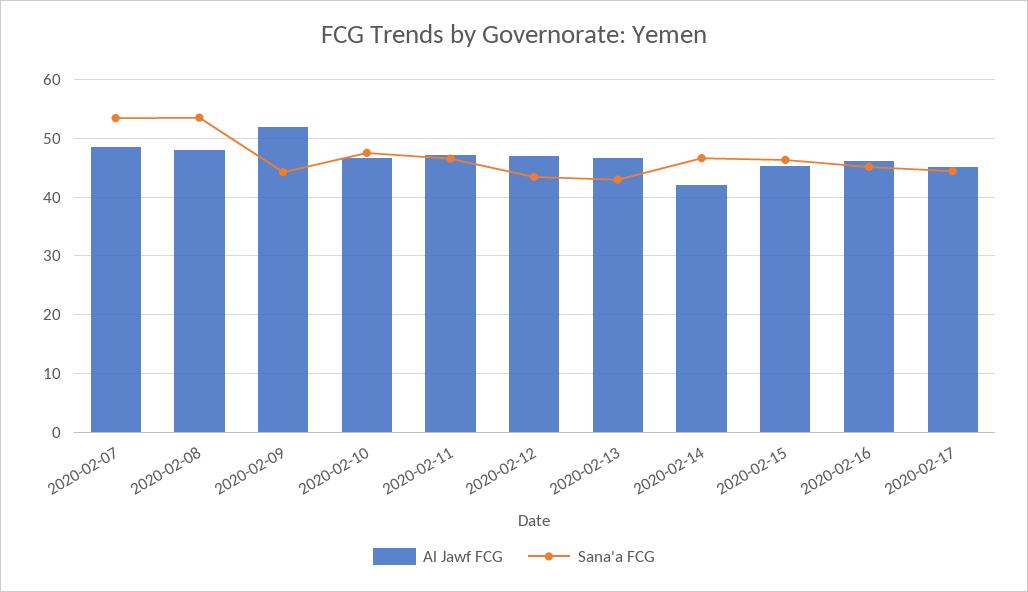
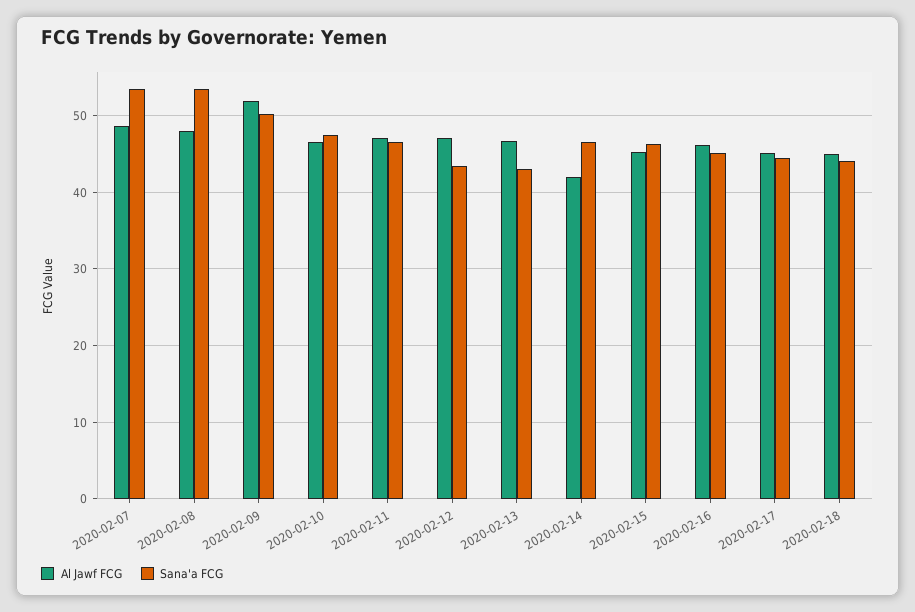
Sana'a FCG, 2020-02-09: 44 -> 50
Al Jawf FCG, 2020-02-18: none -> 45
Sana'a FCG, 2020-02-18: none -> 44

